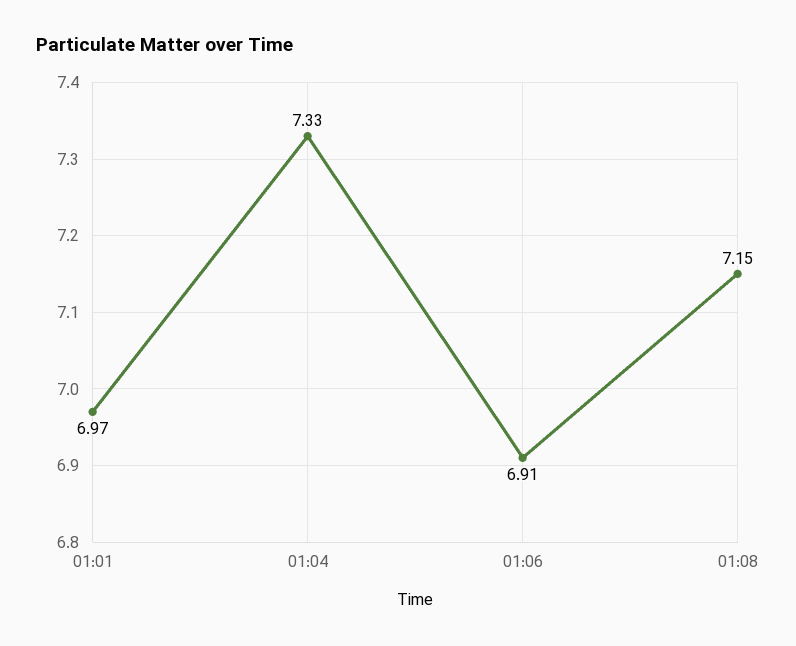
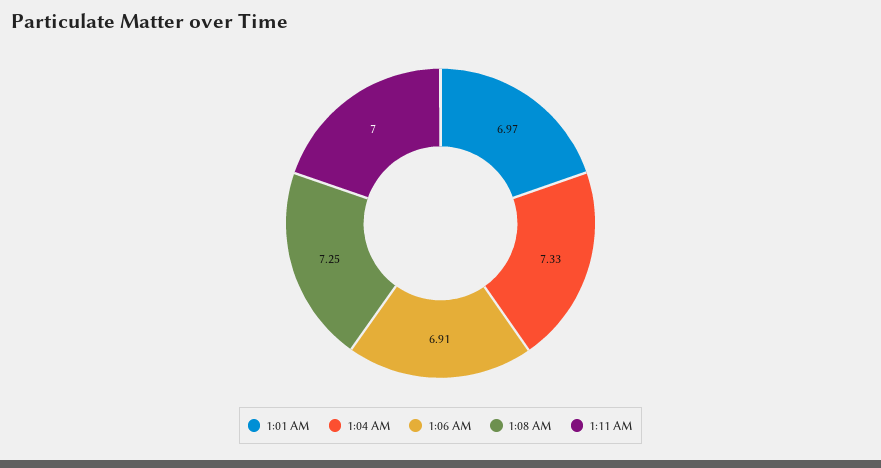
01:08: 7.15 -> 7.25
1:11 AM: none -> 7

